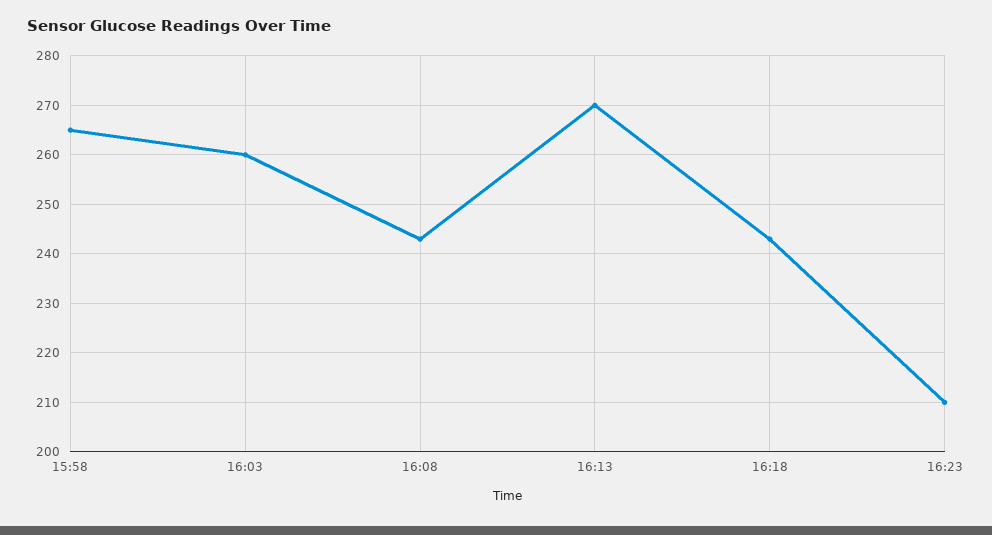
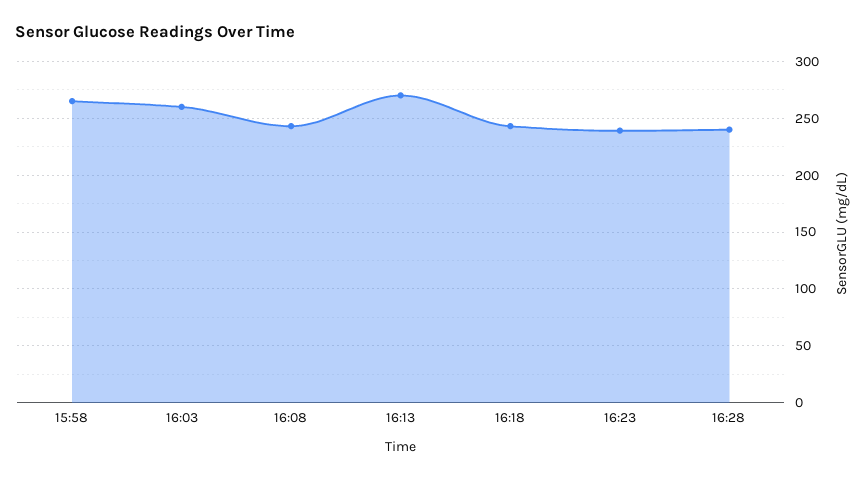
16:23: 210 -> 240
16:28: none -> 240

